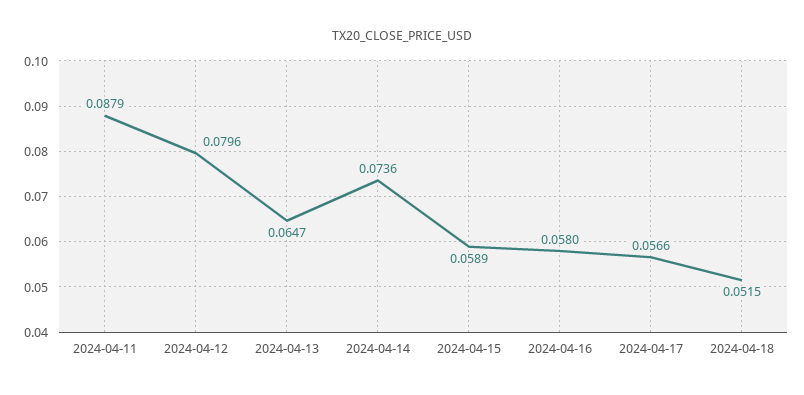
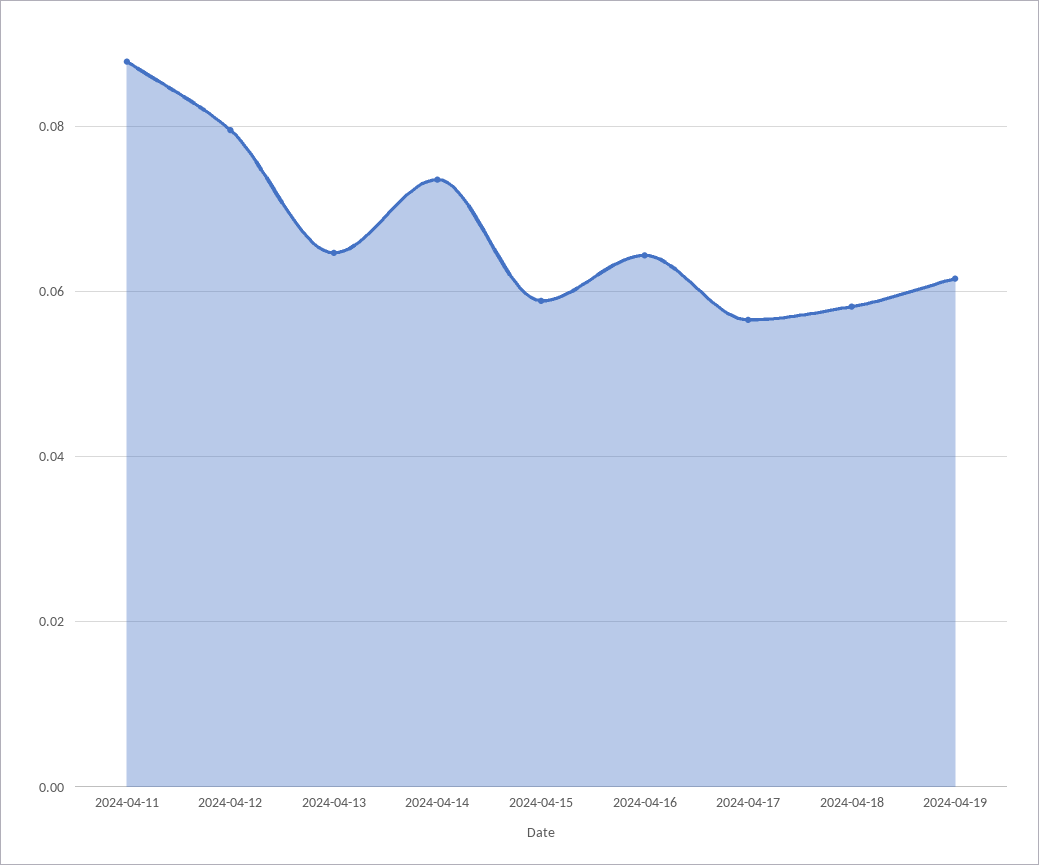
2024-04-16: 0.058 -> 0.064
2024-04-18: 0.0515 -> 0.058
2024-04-19: none -> 0.062

